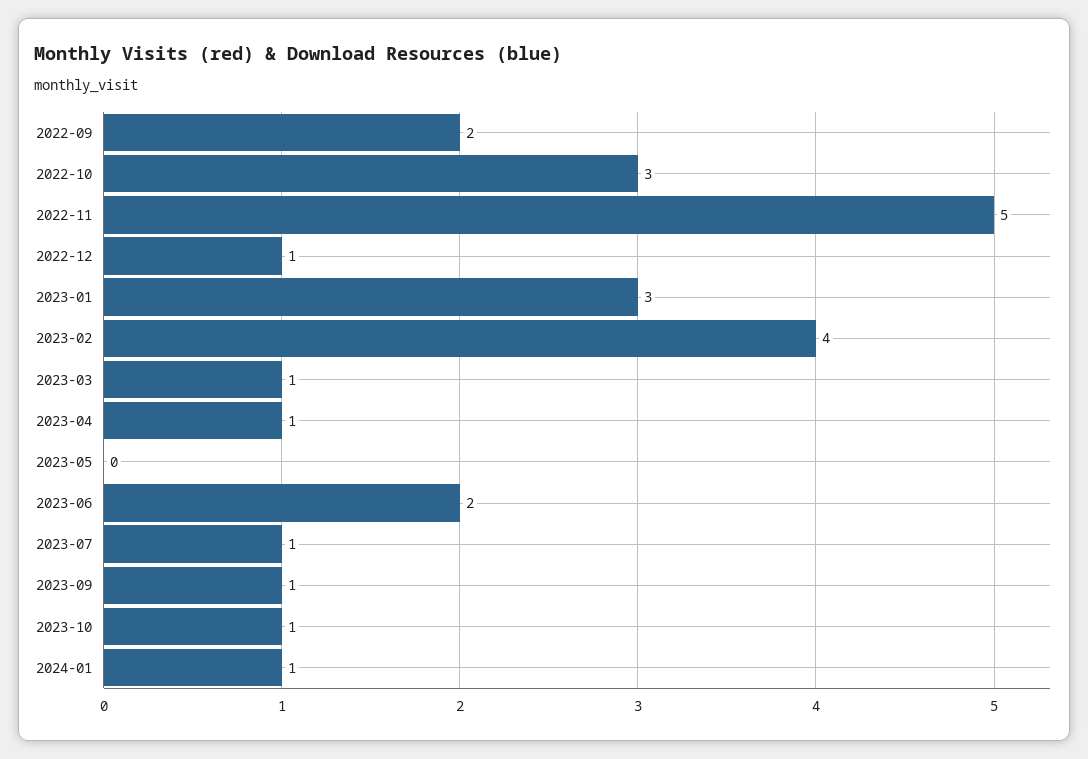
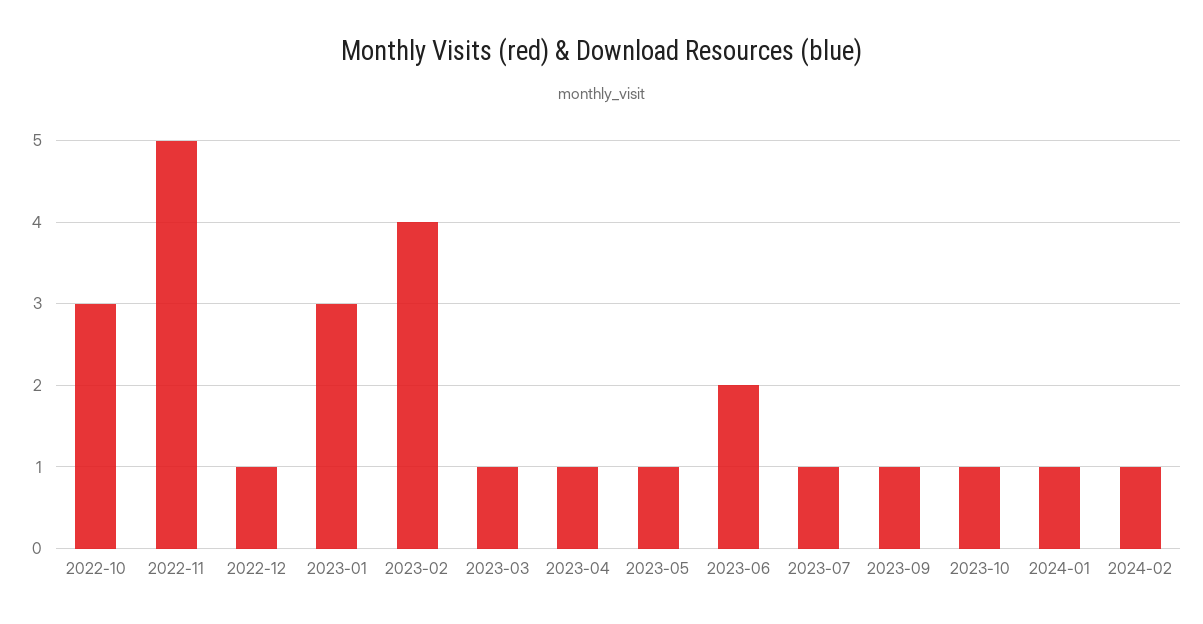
2022-09: 2 -> none
2023-05: 0 -> 1
2024-02: none -> 1

